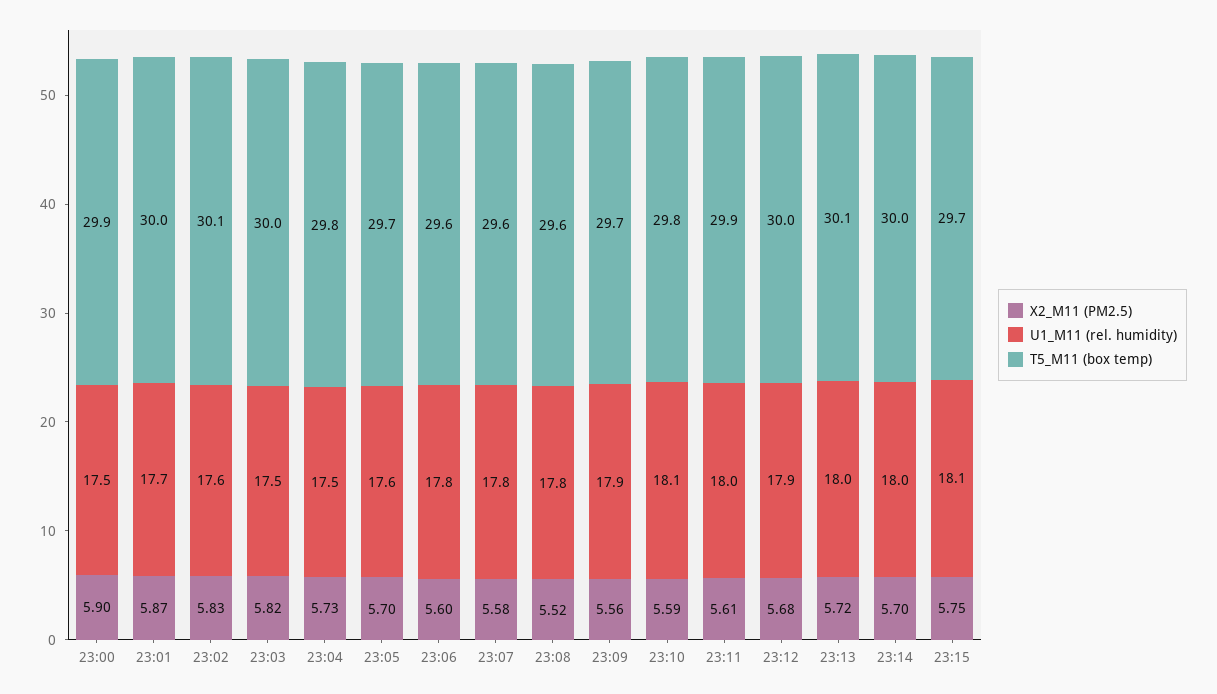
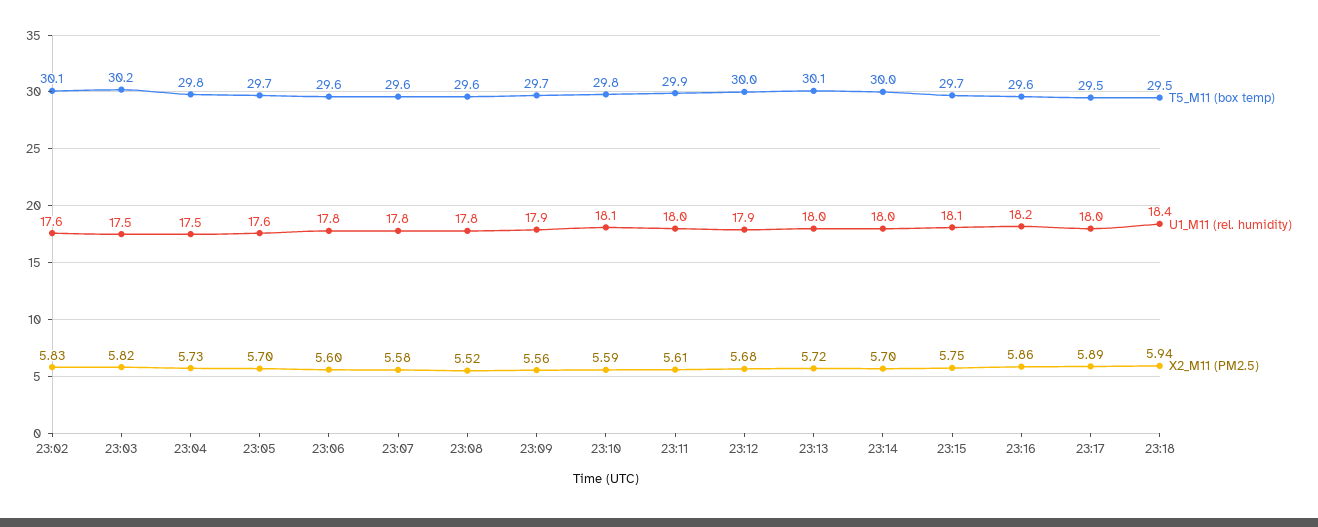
X2_M11 (PM2.5), 23:00: 5.9 -> none
U1_M11 (rel. humidity), 23:00: 17.5 -> none
T5_M11 (box temp), 23:00: 29.9 -> none
X2_M11 (PM2.5), 23:01: 5.87 -> none
U1_M11 (rel. humidity), 23:01: 17.7 -> none
T5_M11 (box temp), 23:01: 30 -> none
T5_M11 (box temp), 23:03: 30 -> 30.2
T5_M11 (box temp), 23:16: none -> 29.6
U1_M11 (rel. humidity), 23:16: none -> 18.2
X2_M11 (PM2.5), 23:16: none -> 5.86
T5_M11 (box temp), 23:17: none -> 29.5
U1_M11 (rel. humidity), 23:17: none -> 18
X2_M11 (PM2.5), 23:17: none -> 5.89
T5_M11 (box temp), 23:18: none -> 29.5
U1_M11 (rel. humidity), 23:18: none -> 18.4
X2_M11 (PM2.5), 23:18: none -> 5.94

